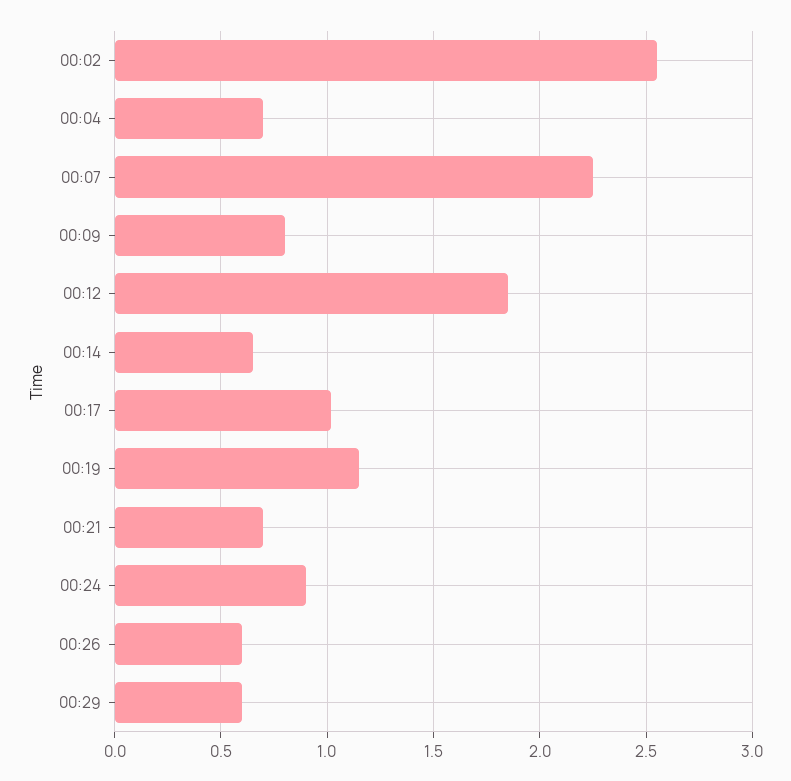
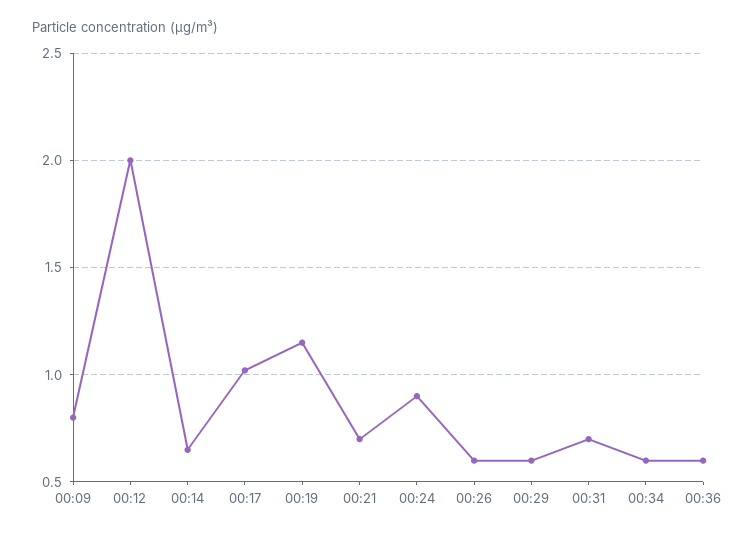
00:02: 2.55 -> none
00:04: 0.7 -> none
00:07: 2.25 -> none
00:12: 1.85 -> 2
00:31: none -> 0.7
00:34: none -> 0.6
00:36: none -> 0.6

